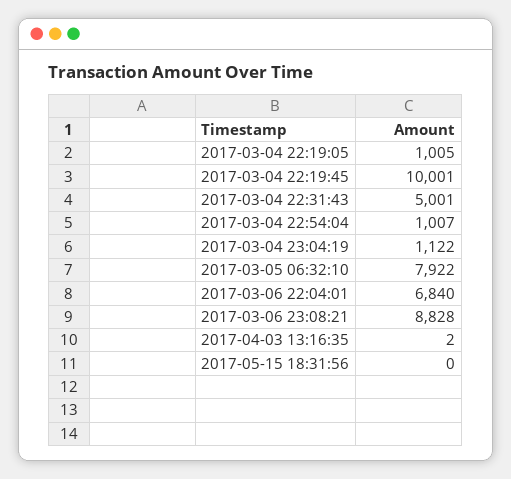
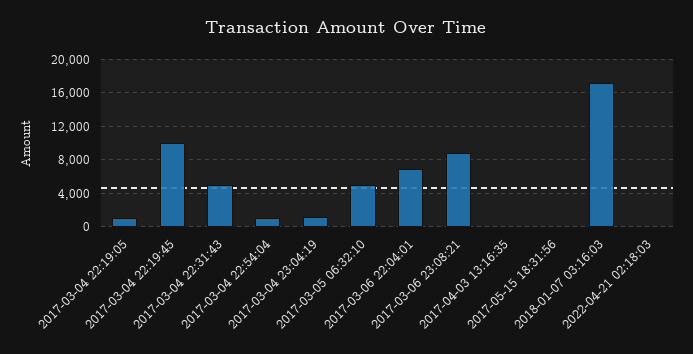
2017-03-05 06:32:10: 7922 -> 5000
2018-01-07 03:16:03: none -> 17000
2022-04-21 02:18:03: none -> 0

